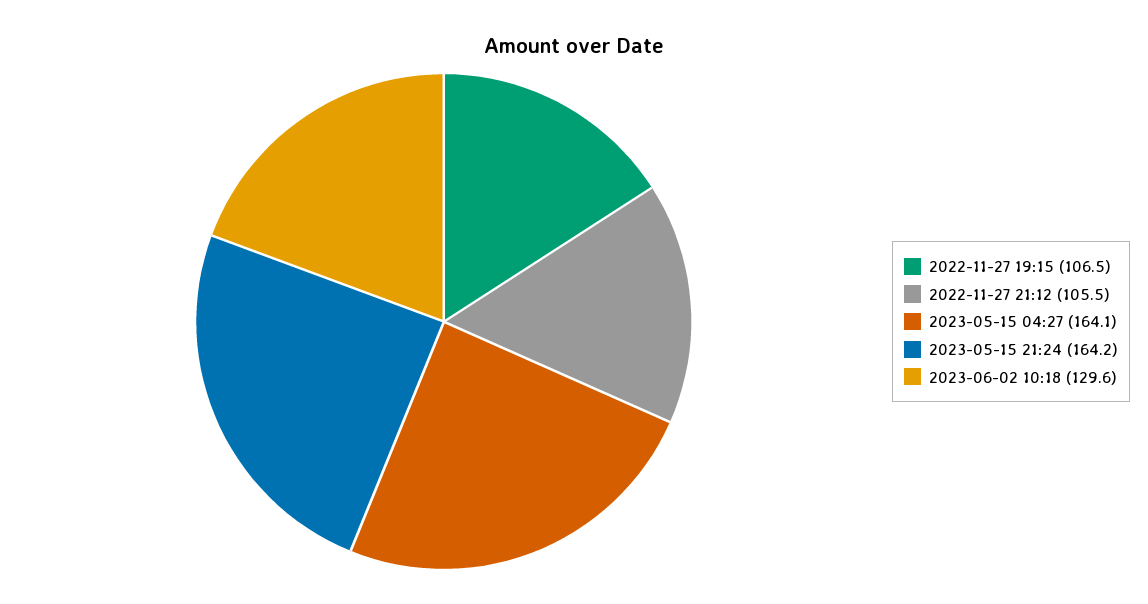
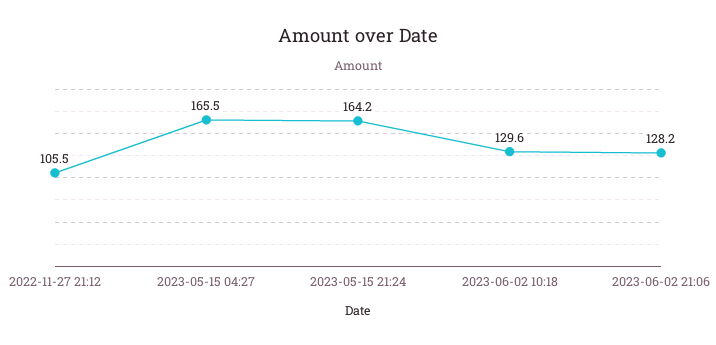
2022-11-27 19:15: 106.5 -> none
2023-05-15 04:27: 164.1 -> 165.5
2023-06-02 21:06: none -> 128.2

